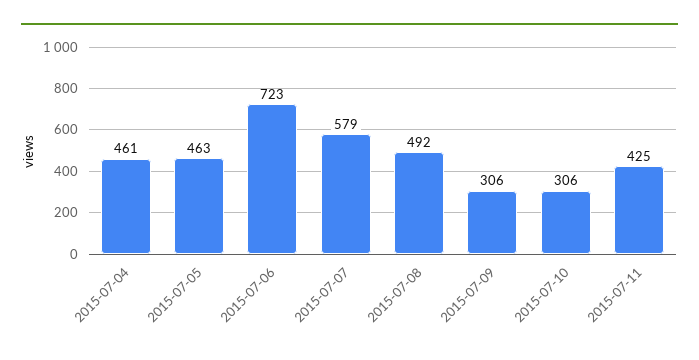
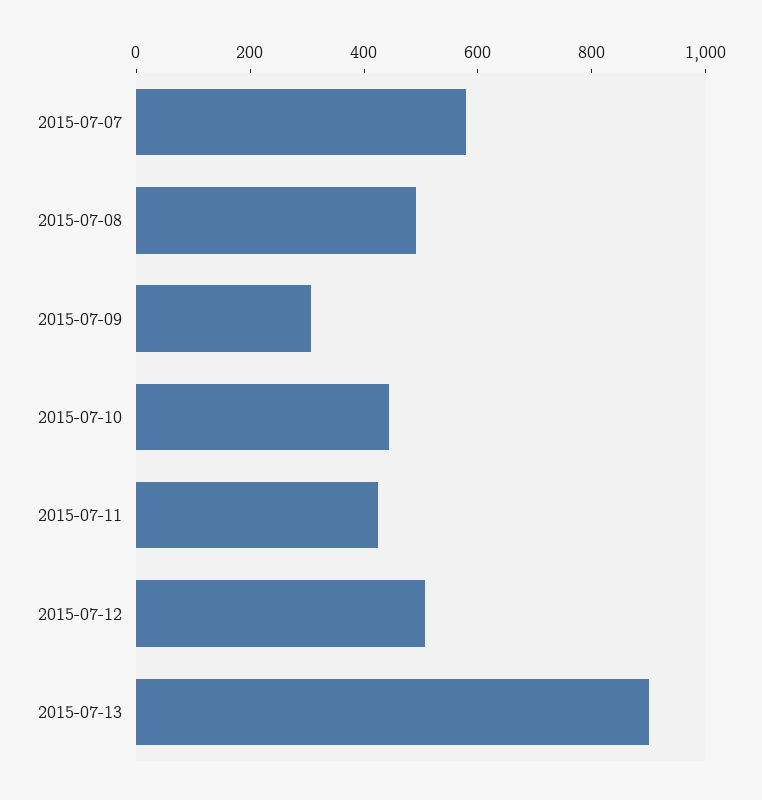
2015-07-04: 461 -> none
2015-07-05: 463 -> none
2015-07-06: 723 -> none
2015-07-10: 306 -> 450
2015-07-12: none -> 500
2015-07-13: none -> 900

